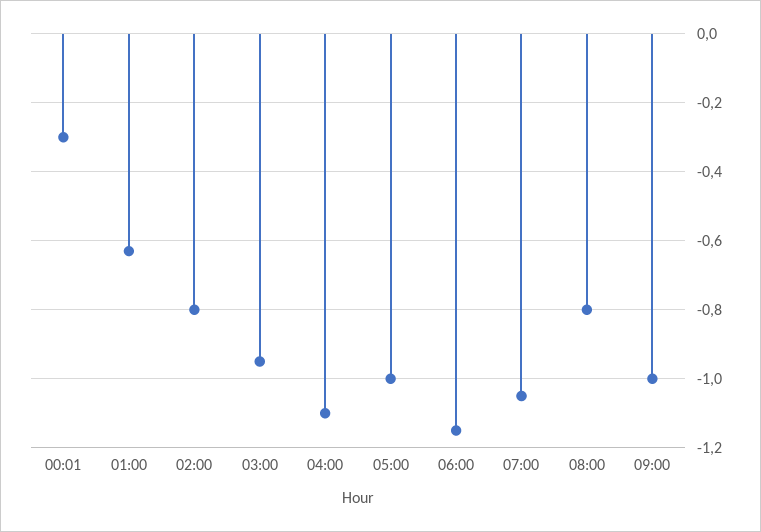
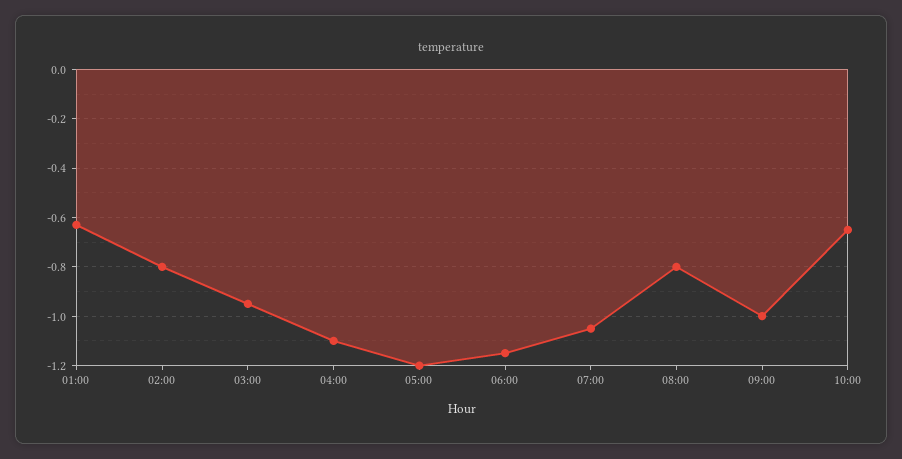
00:01: -0.3 -> none
05:00: -1 -> -1.2
10:00: none -> -0.65

